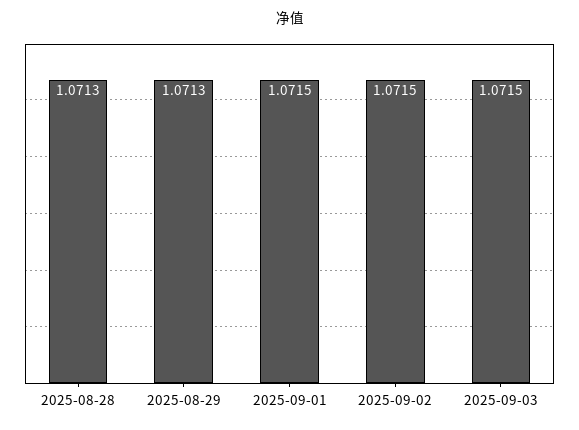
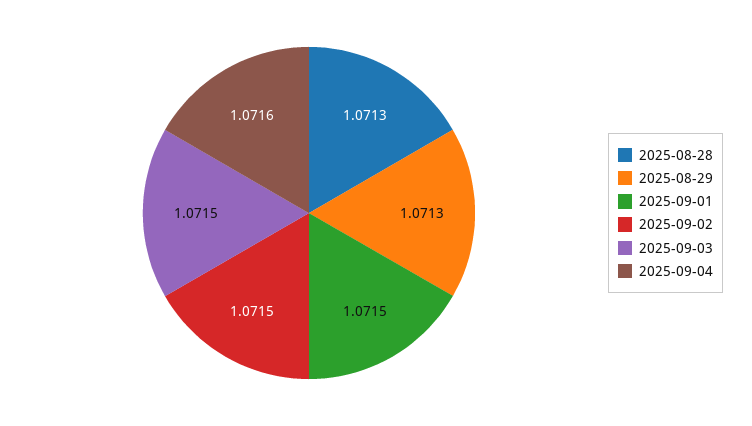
2025-09-04: none -> 1.0716

